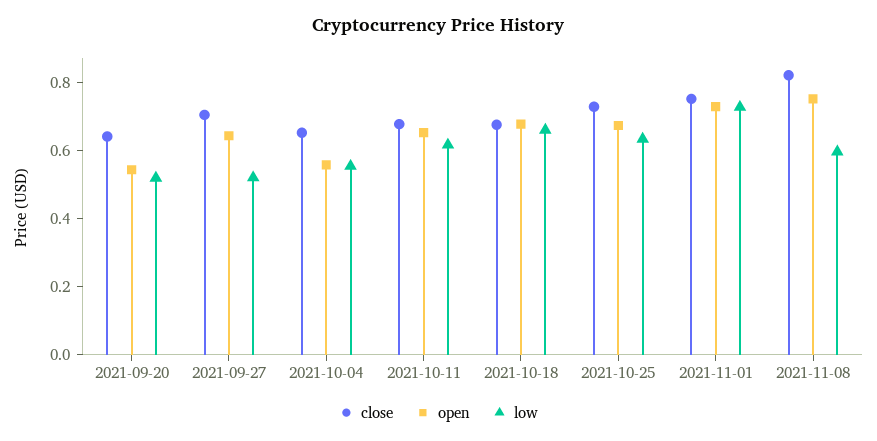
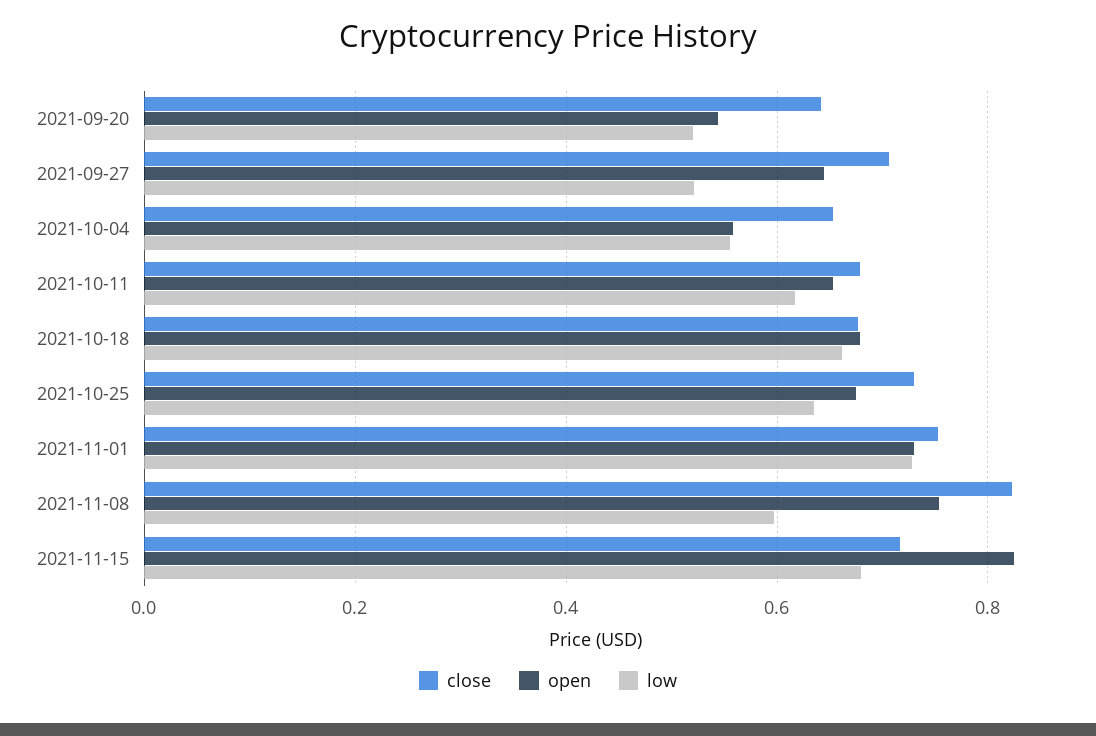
close, 2021-11-15: none -> 0.72
open, 2021-11-15: none -> 0.82
low, 2021-11-15: none -> 0.68

